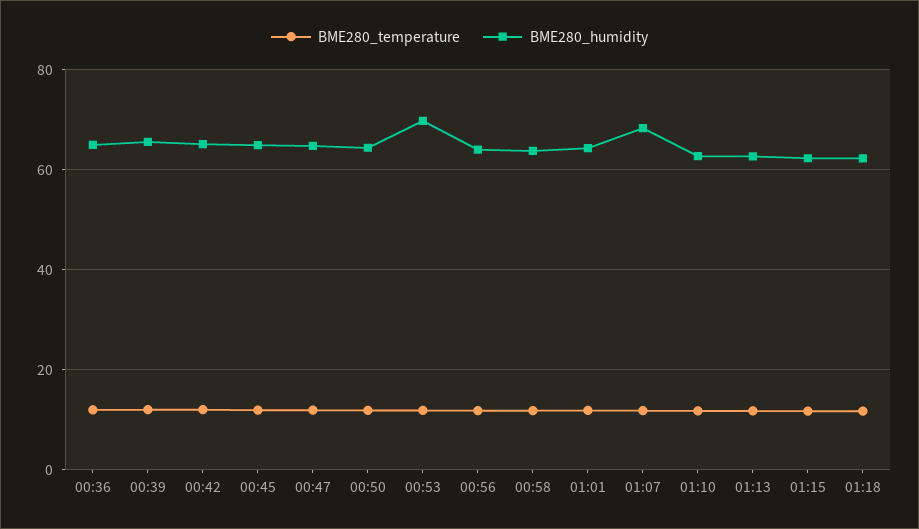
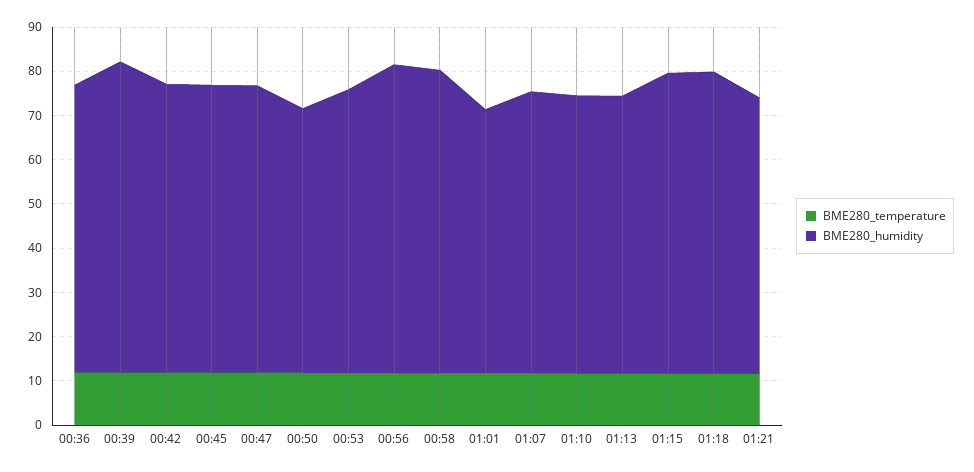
BME280_humidity, 00:39: 66 -> 70
BME280_humidity, 00:50: 64 -> 60
BME280_humidity, 00:53: 70 -> 64
BME280_humidity, 00:56: 64 -> 70
BME280_humidity, 00:58: 64 -> 68
BME280_humidity, 01:01: 64 -> 60
BME280_humidity, 01:07: 68 -> 64
BME280_humidity, 01:15: 62 -> 68
BME280_humidity, 01:18: 62 -> 68
BME280_temperature, 01:21: none -> 12
BME280_humidity, 01:21: none -> 62

